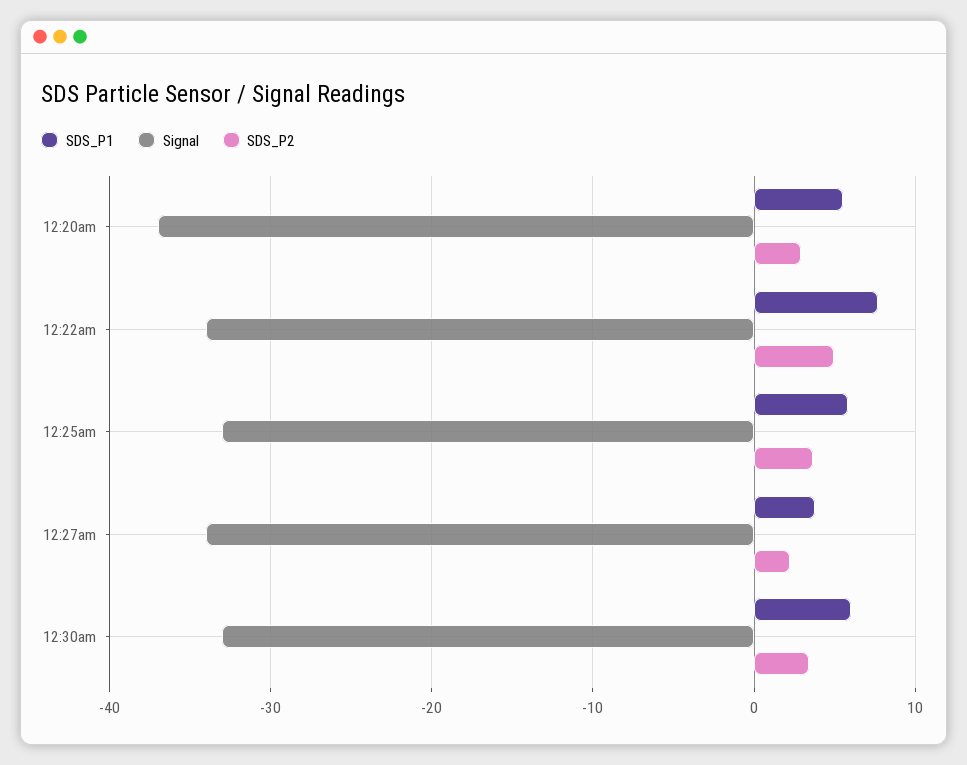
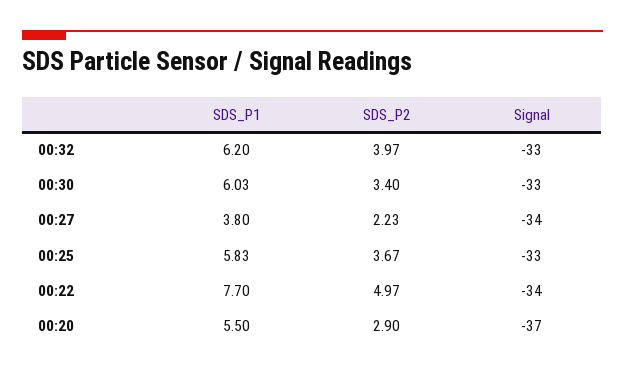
SDS_P1, 00:32: none -> 6.2
SDS_P2, 00:32: none -> 3.97
Signal, 00:32: none -> -33

